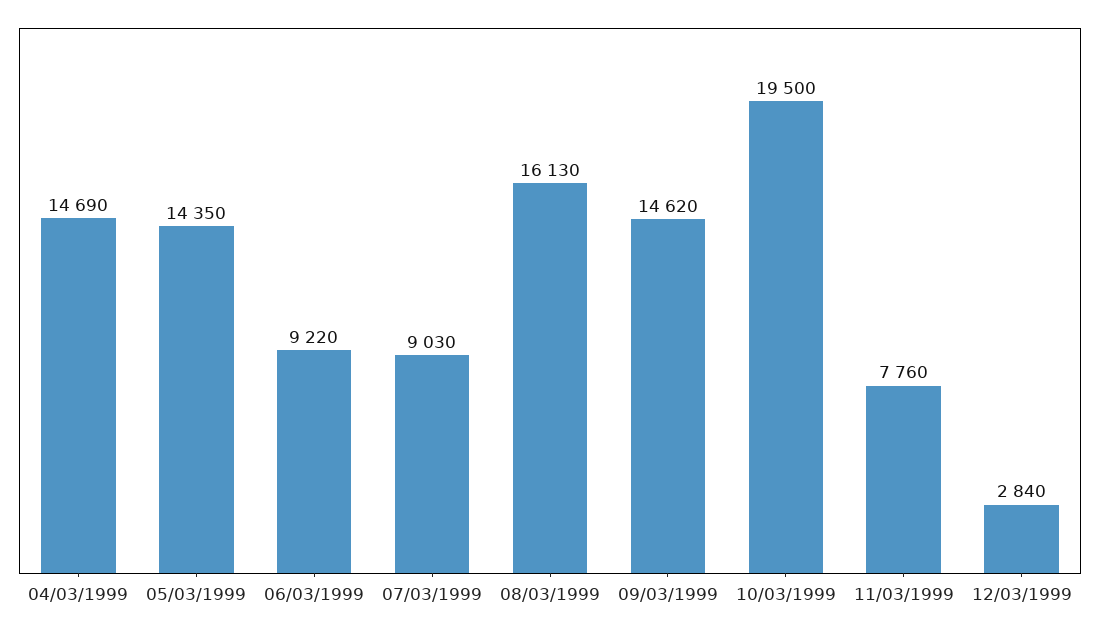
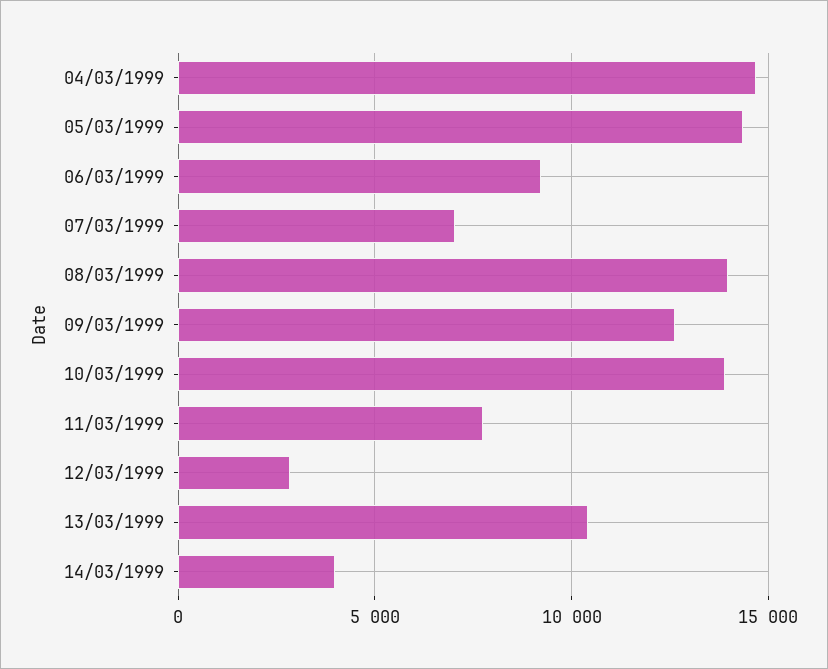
07/03/1999: 9030 -> 7000
08/03/1999: 16130 -> 14000
09/03/1999: 14620 -> 12500
10/03/1999: 19500 -> 14000
13/03/1999: none -> 10500
14/03/1999: none -> 4000

